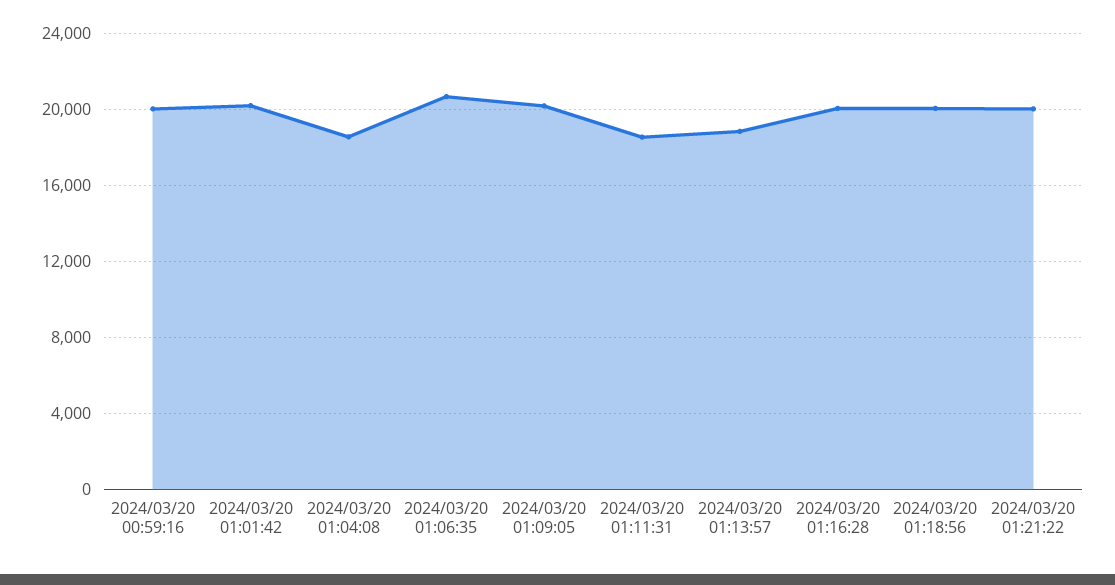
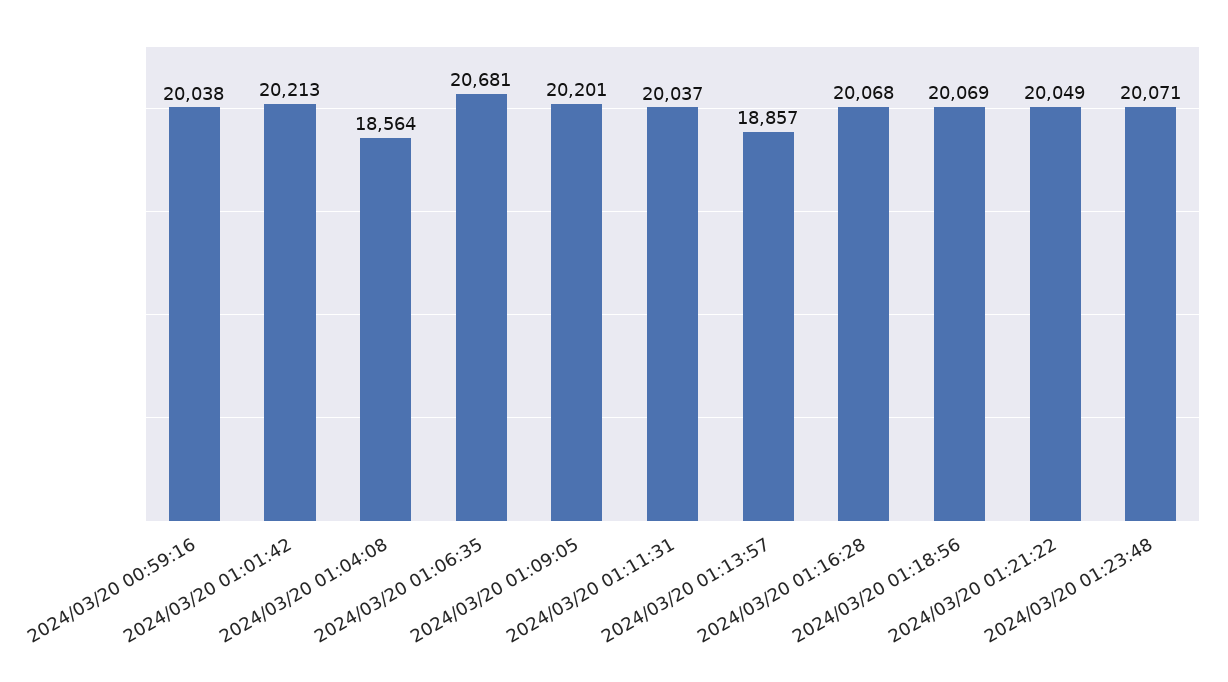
2024/03/20 01:11:31: 18500 -> 20037
2024/03/20 01:23:48: none -> 20071

